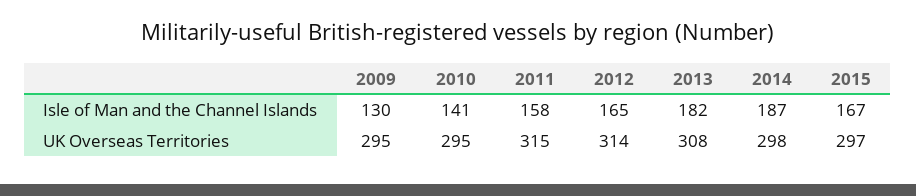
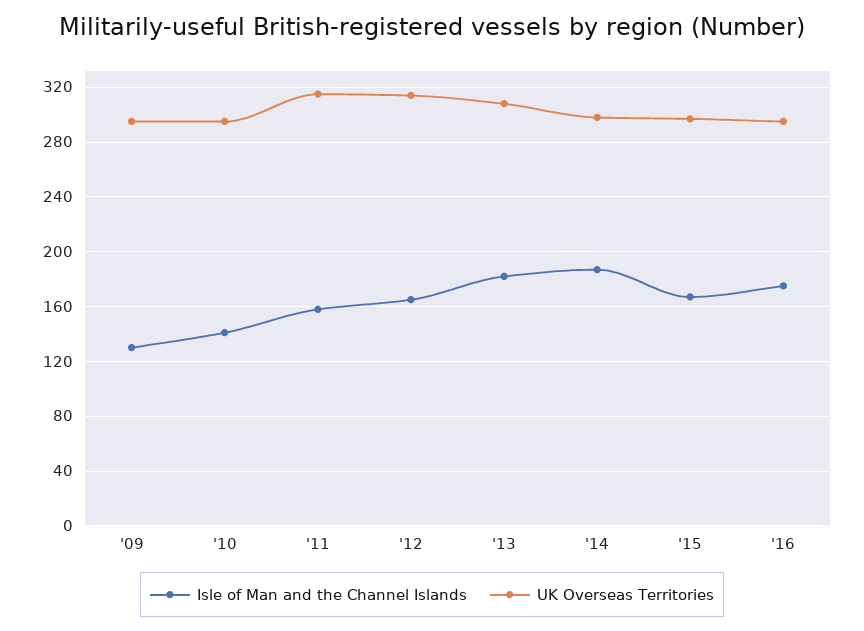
Isle of Man and the Channel Islands, '16: none -> 175
UK Overseas Territories, '16: none -> 295

